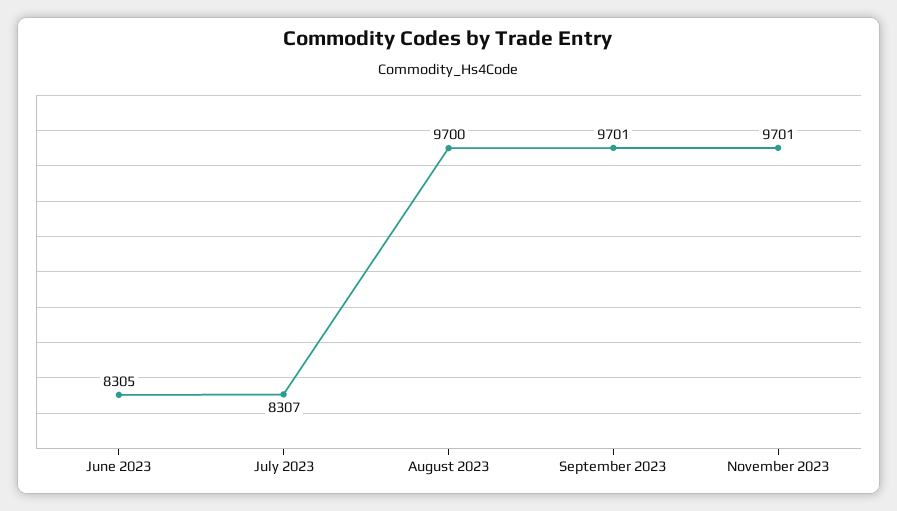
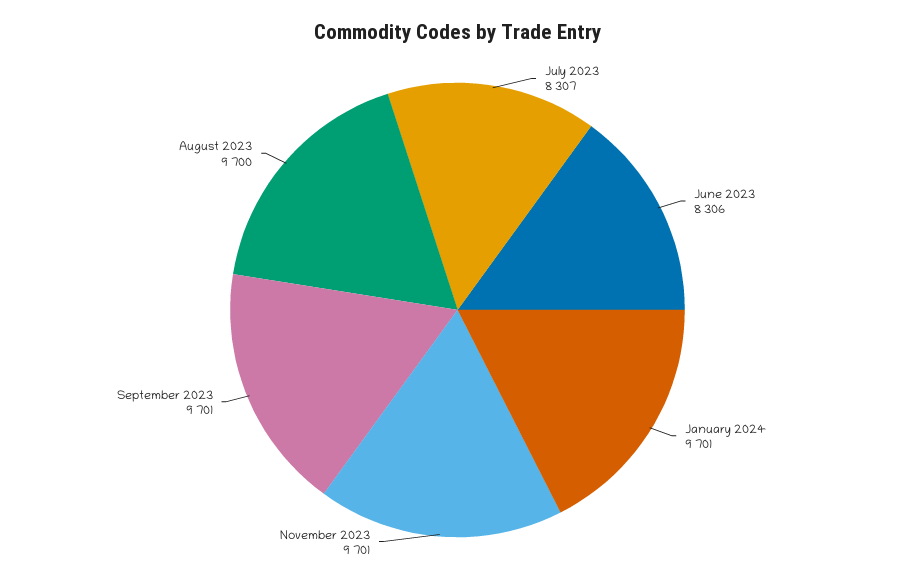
June 2023: 8305 -> 8306
January 2024: none -> 9701

